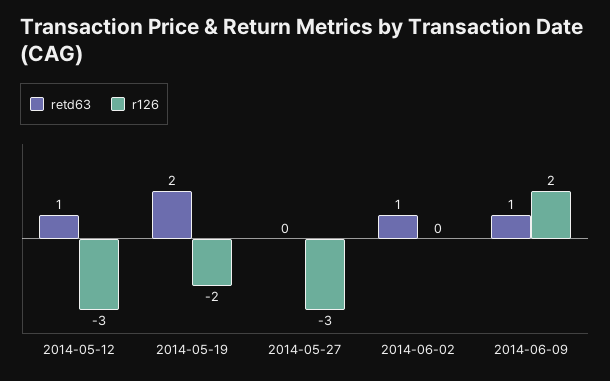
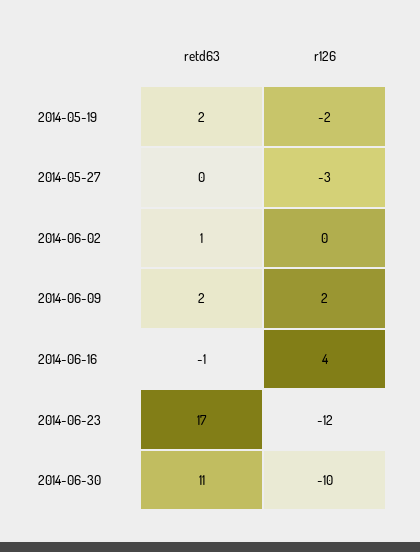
retd63, 2014-05-12: 1 -> none
r126, 2014-05-12: -3 -> none
retd63, 2014-06-09: 1 -> 2
retd63, 2014-06-16: none -> -1
r126, 2014-06-16: none -> 4
retd63, 2014-06-23: none -> 17
r126, 2014-06-23: none -> -12
retd63, 2014-06-30: none -> 11
r126, 2014-06-30: none -> -10

